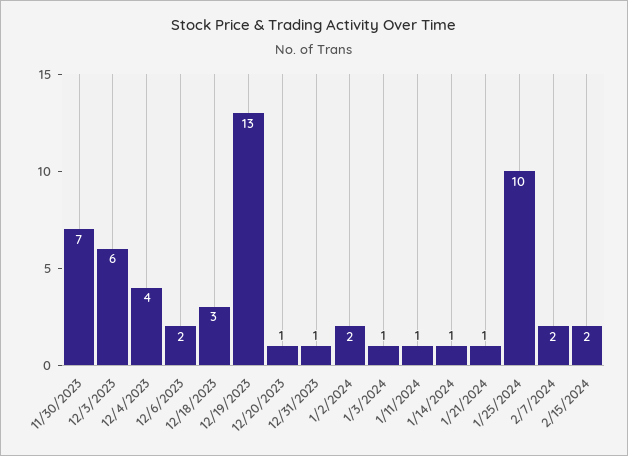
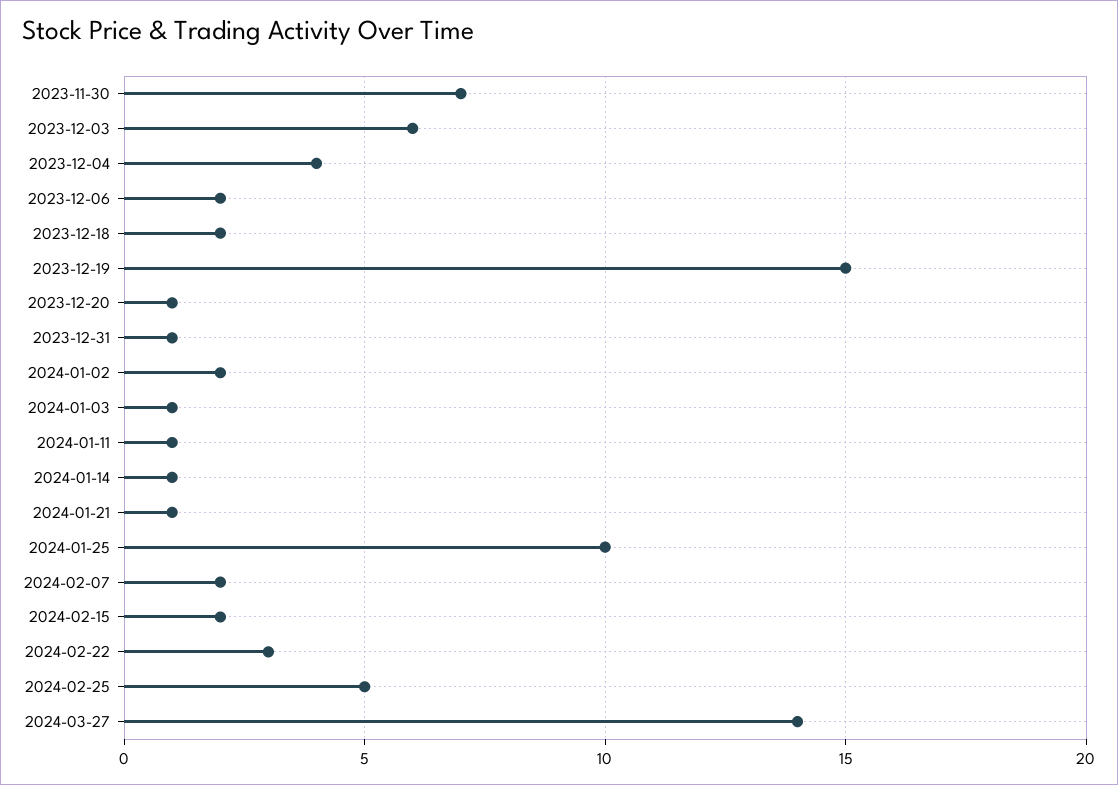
12/18/2023: 3 -> 2
12/19/2023: 13 -> 15
2024-02-22: none -> 3
2024-02-25: none -> 5
2024-03-27: none -> 14

